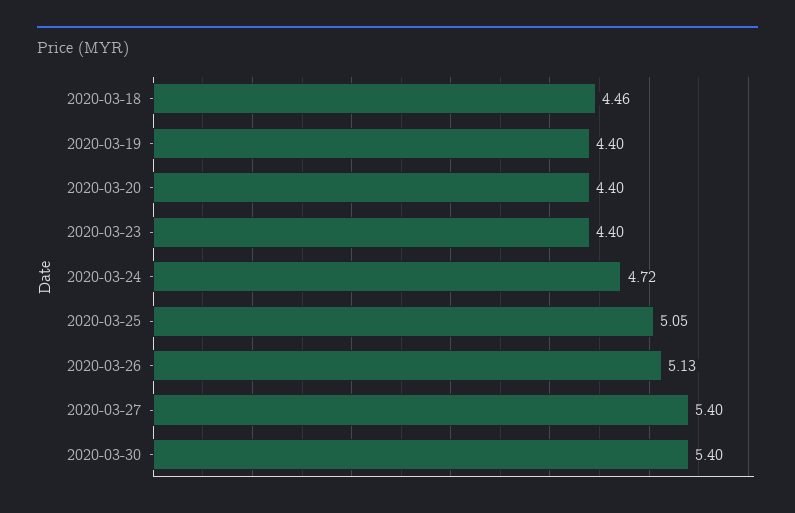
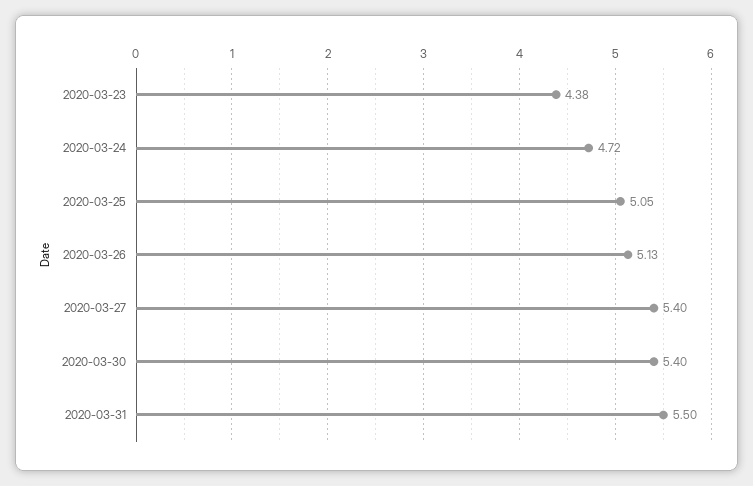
2020-03-18: 4.46 -> none
2020-03-19: 4.4 -> none
2020-03-20: 4.4 -> none
2020-03-23: 4.4 -> 4.38
2020-03-31: none -> 5.5

